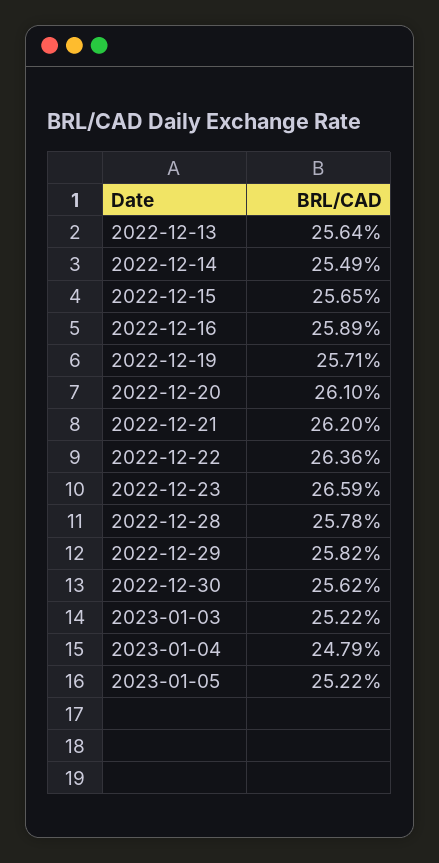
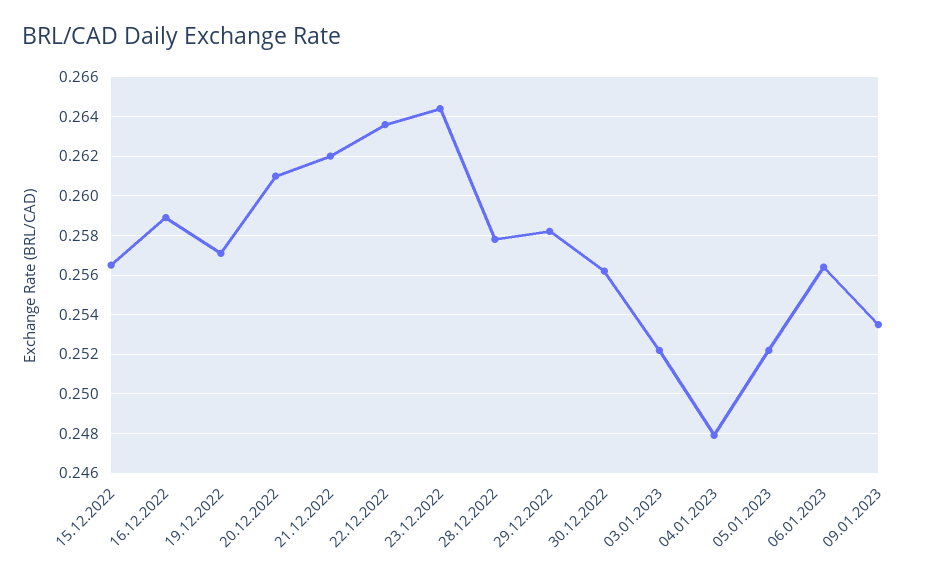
2022-12-13: 0.2564 -> none
2022-12-14: 0.2549 -> none
2022-12-23: 0.2659 -> 0.2645
06.01.2023: none -> 0.2565
09.01.2023: none -> 0.2535

